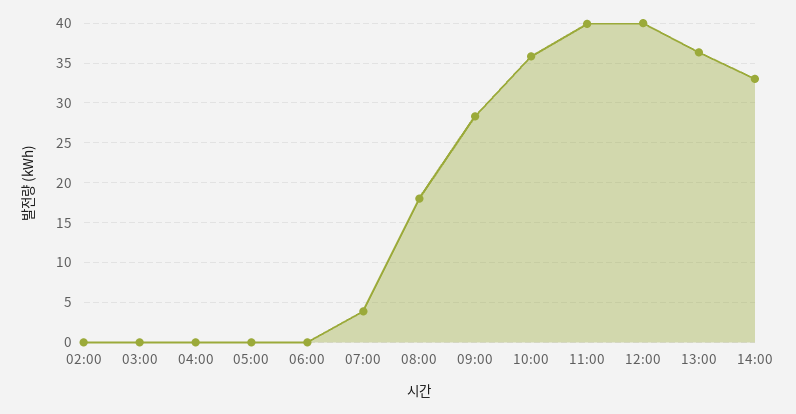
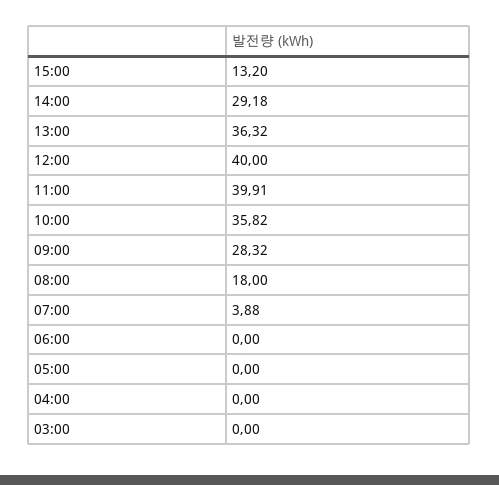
02:00: 0 -> none
14:00: 33 -> 29.18
15:00: none -> 13.2

